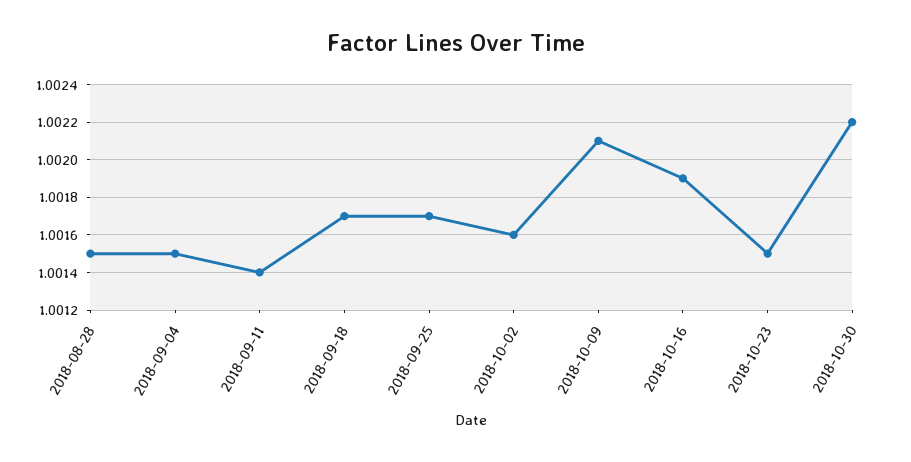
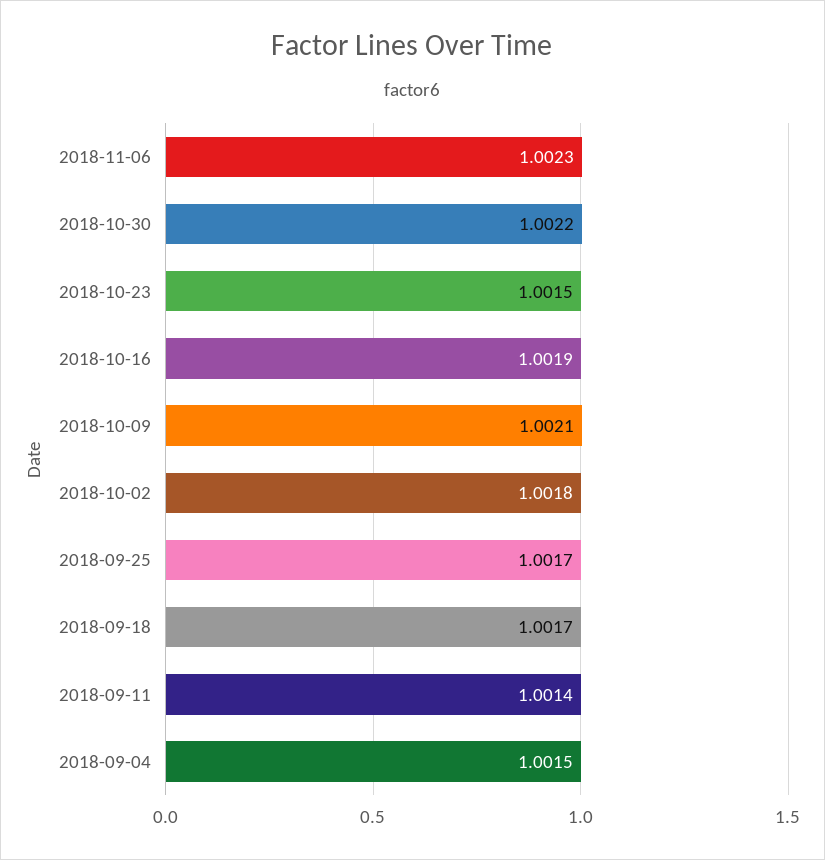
2018-08-28: 1.0015 -> none
2018-10-02: 1.0016 -> 1.0018
2018-11-06: none -> 1.0023

